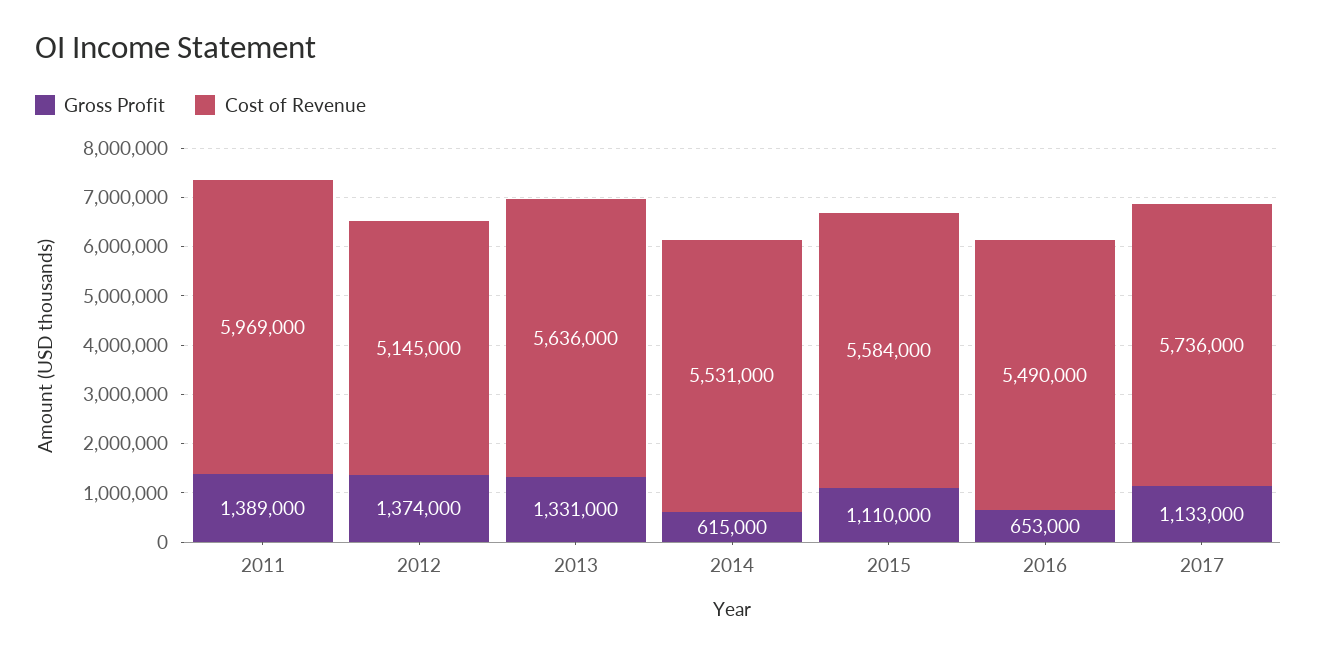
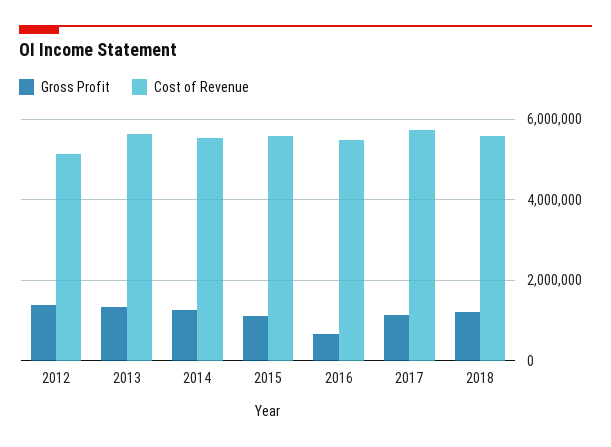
Gross Profit, 2011: 1389000 -> none
Cost of Revenue, 2011: 5969000 -> none
Gross Profit, 2014: 615000 -> 1200000
Gross Profit, 2018: none -> 1200000
Cost of Revenue, 2018: none -> 5600000

